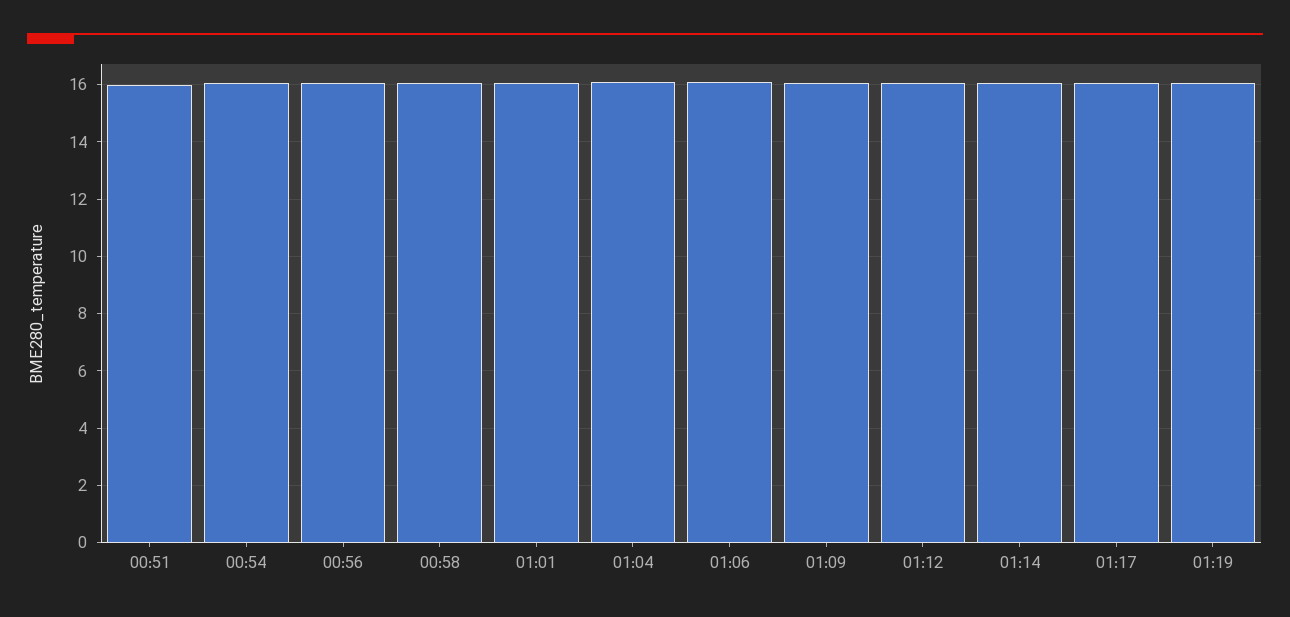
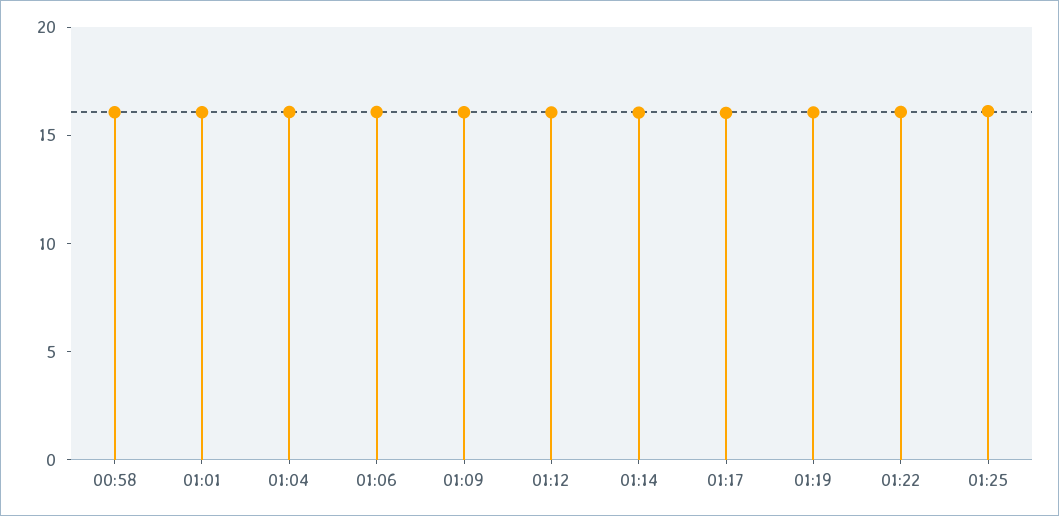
00:51: 16 -> none
00:54: 16 -> none
00:56: 16 -> none
01:22: none -> 16
01:25: none -> 16

